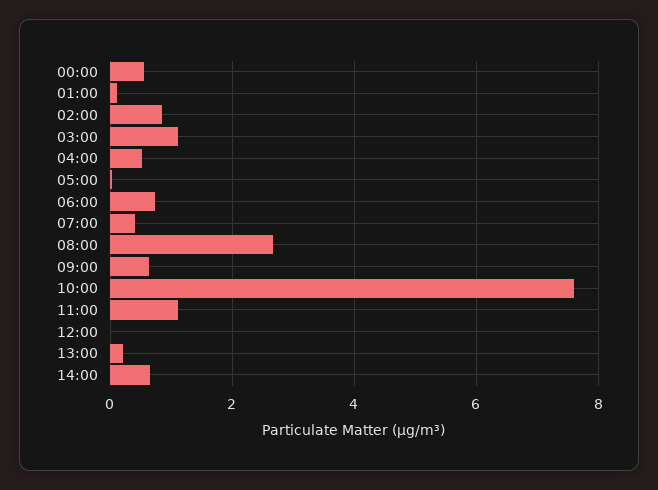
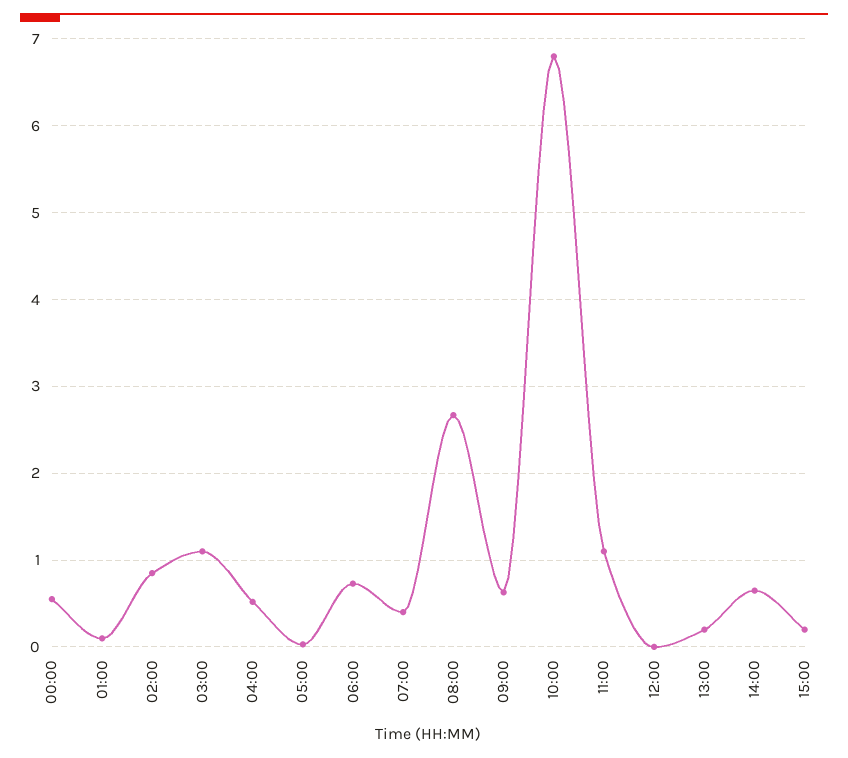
10:00: 7.6 -> 6.8
15:00: none -> 0.2

